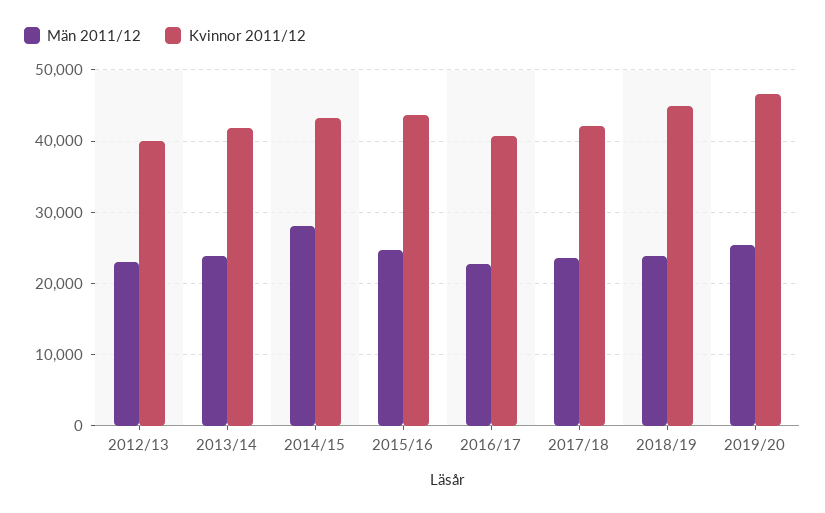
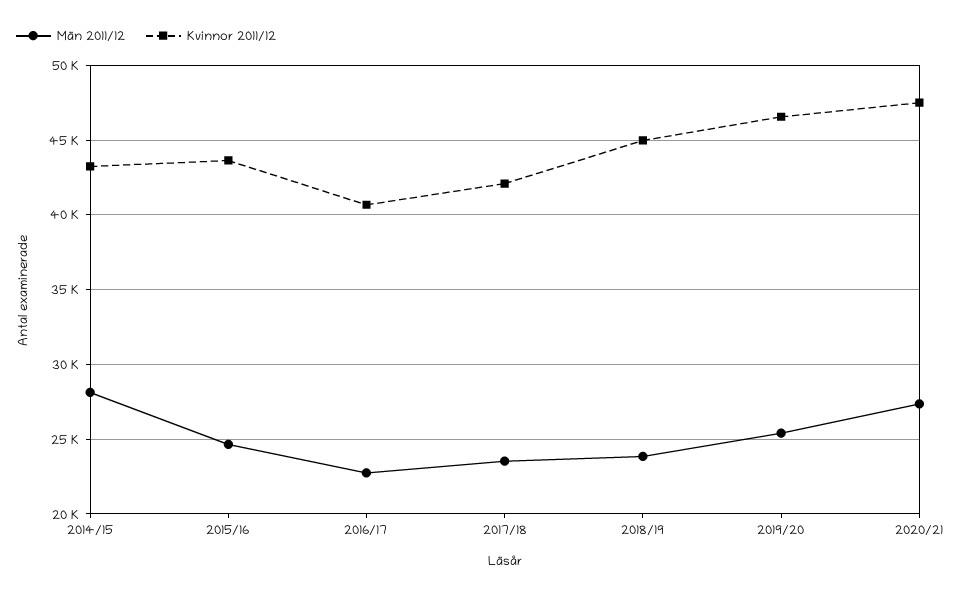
Män 2011/12, 2012/13: 23000 -> none
Kvinnor 2011/12, 2012/13: 40000 -> none
Män 2011/12, 2013/14: 24000 -> none
Kvinnor 2011/12, 2013/14: 42000 -> none
Män 2011/12, 2020/21: none -> 27500
Kvinnor 2011/12, 2020/21: none -> 47500

